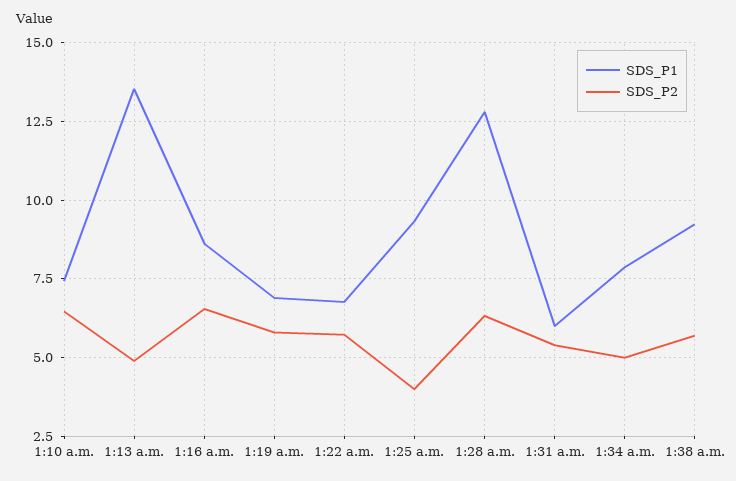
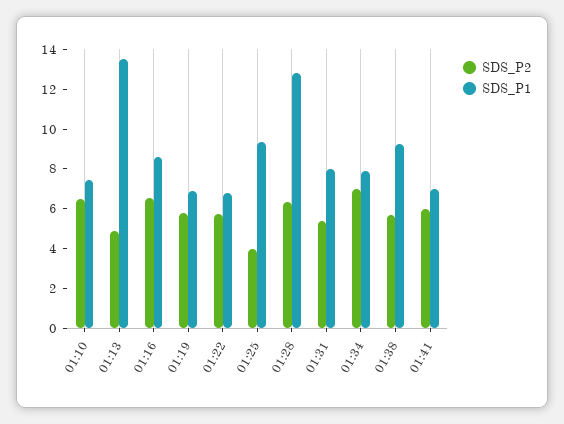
SDS_P1, 1:31 a.m.: 6 -> 8
SDS_P2, 1:34 a.m.: 5 -> 7
SDS_P2, 01:41: none -> 6
SDS_P1, 01:41: none -> 7

